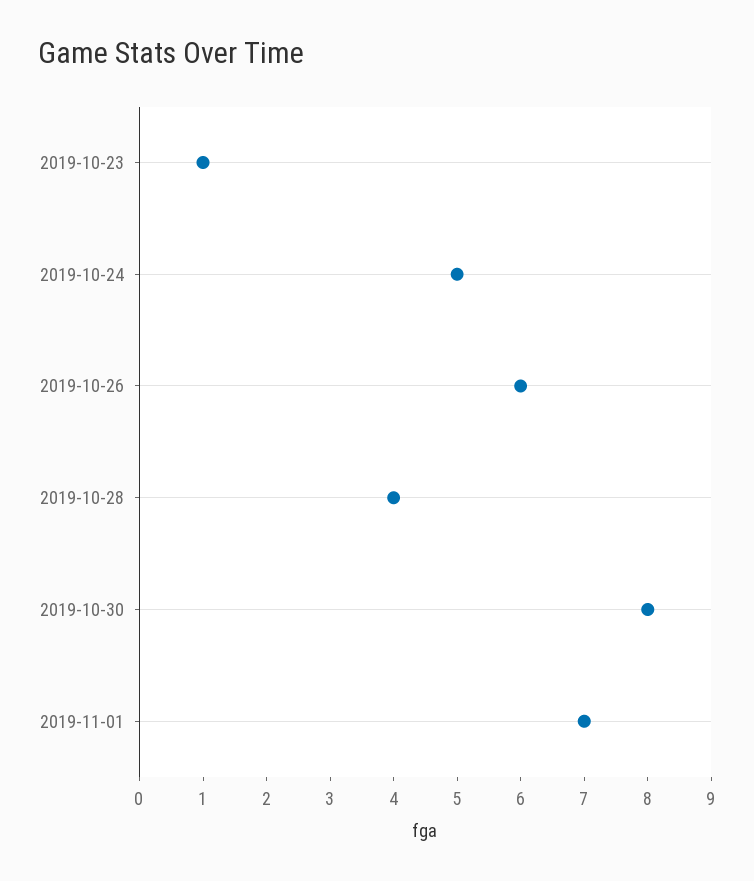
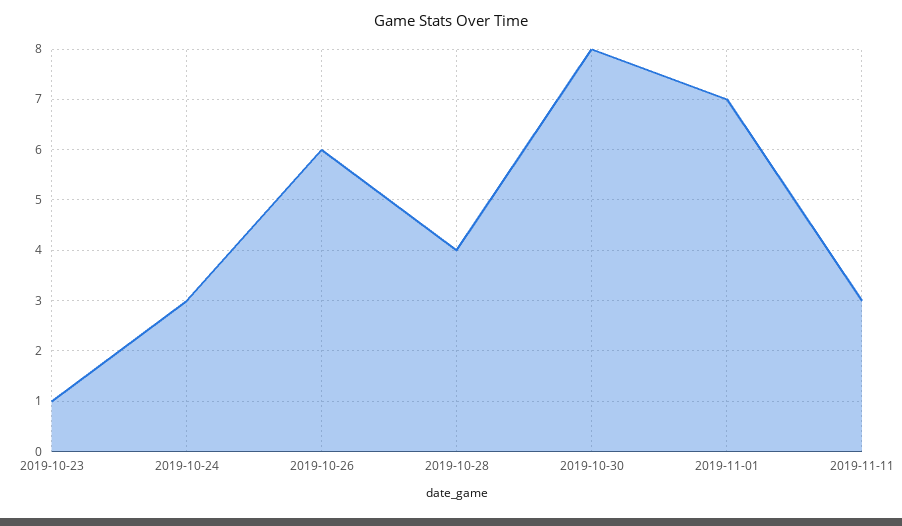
2019-10-24: 5 -> 3
2019-11-11: none -> 3

